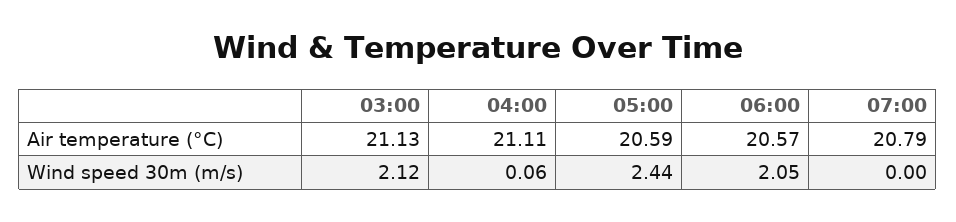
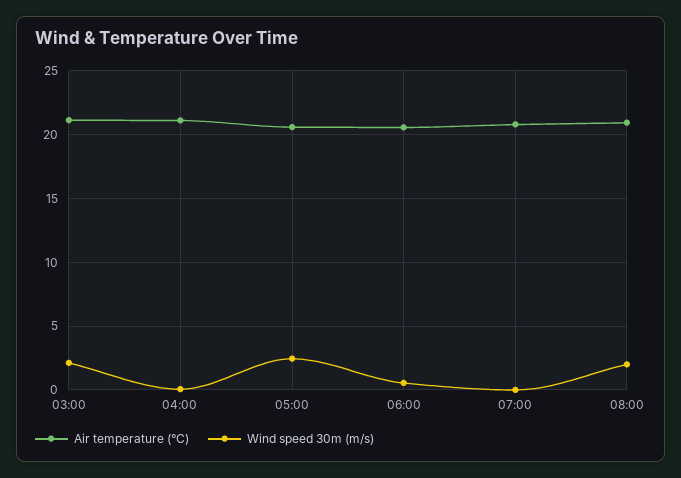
Wind speed 30m (m/s), 06:00: 2.05 -> 0.5
Air temperature (°C), 08:00: none -> 21
Wind speed 30m (m/s), 08:00: none -> 2

